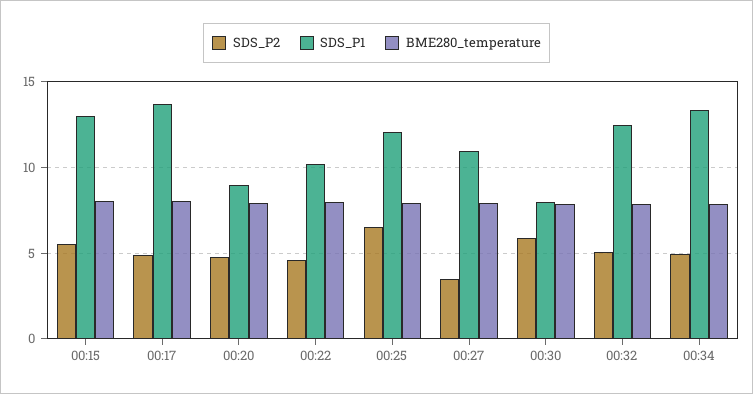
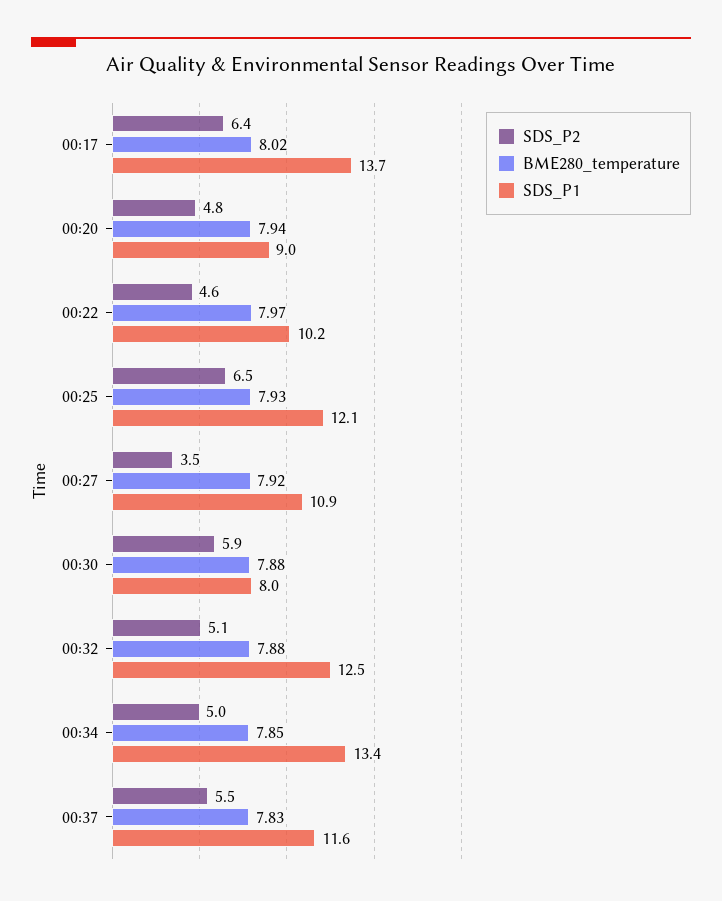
SDS_P2, 00:15: 5.5 -> none
SDS_P1, 00:15: 13 -> none
BME280_temperature, 00:15: 8 -> none
SDS_P2, 00:17: 5 -> 6.4
SDS_P2, 00:37: none -> 5.5
BME280_temperature, 00:37: none -> 7.83
SDS_P1, 00:37: none -> 11.6

